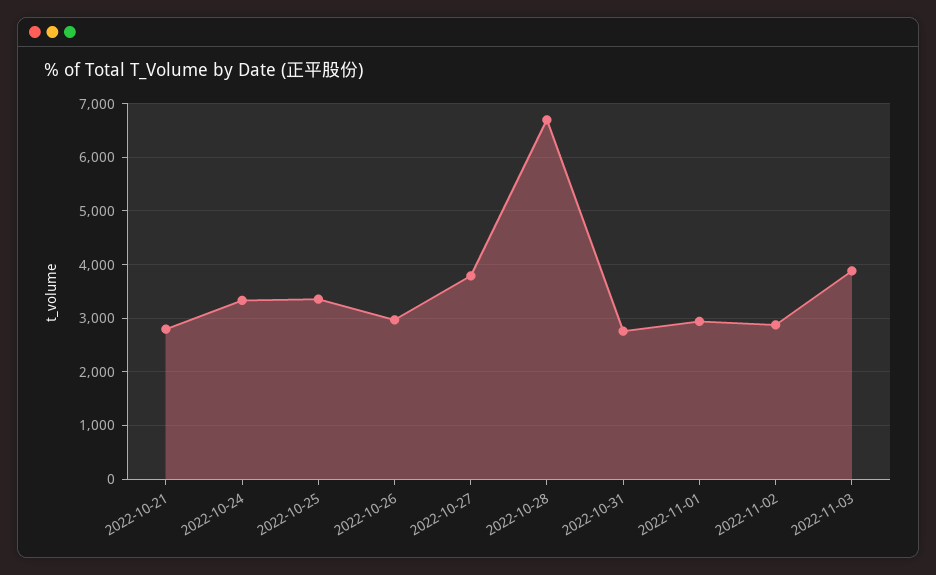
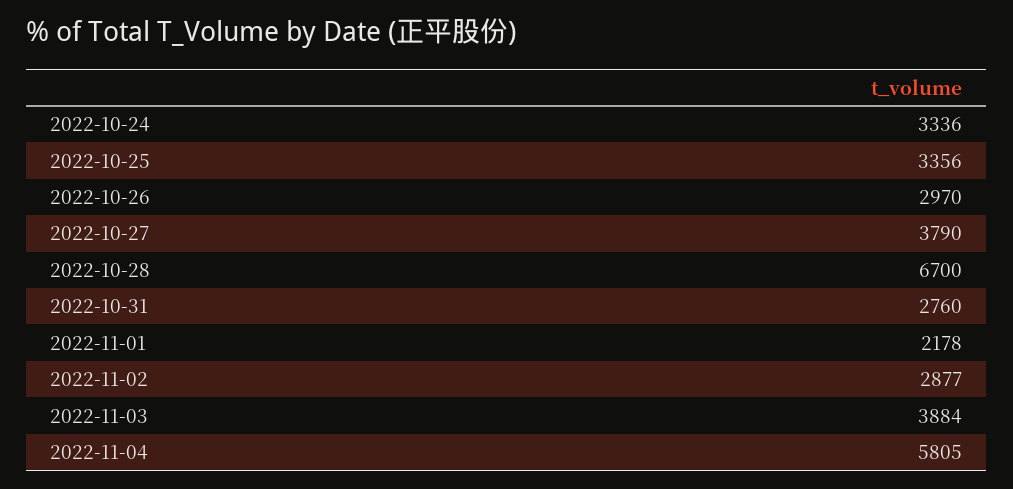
2022-10-21: 2800 -> none
2022-11-01: 3000 -> 2178
2022-11-04: none -> 5805

